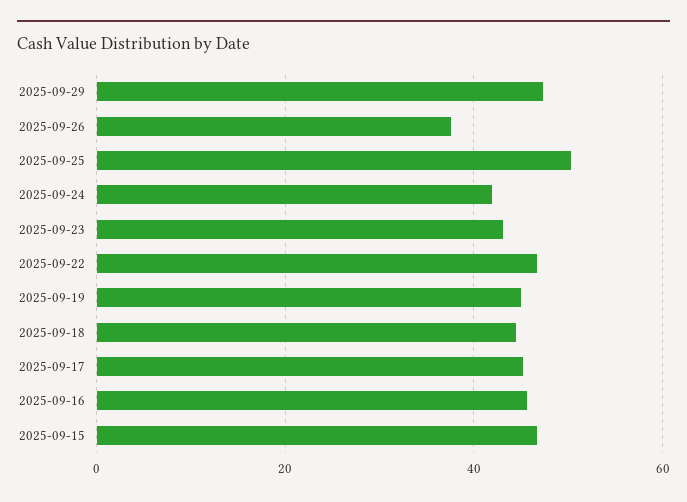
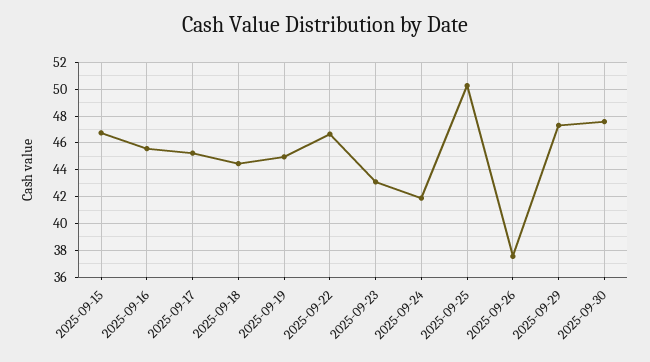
2025-09-30: none -> 47.5

